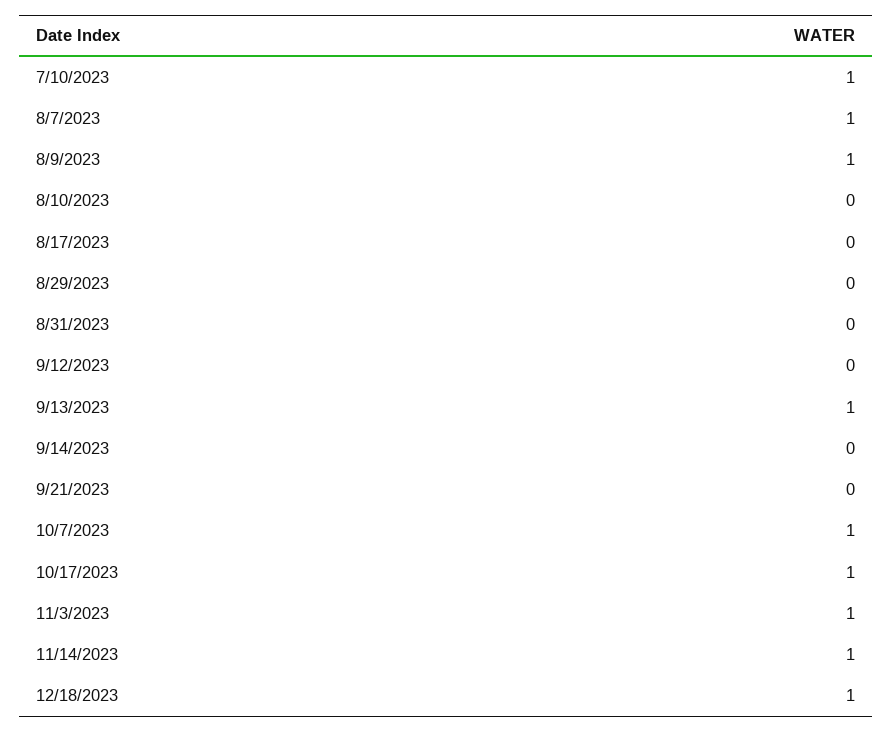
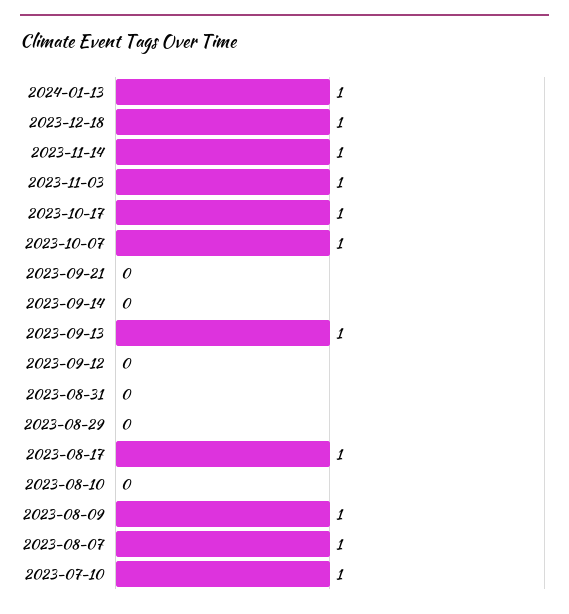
8/17/2023: 0 -> 1
2024-01-13: none -> 1

